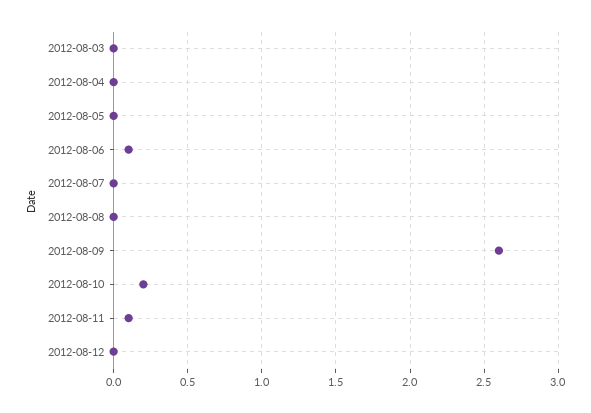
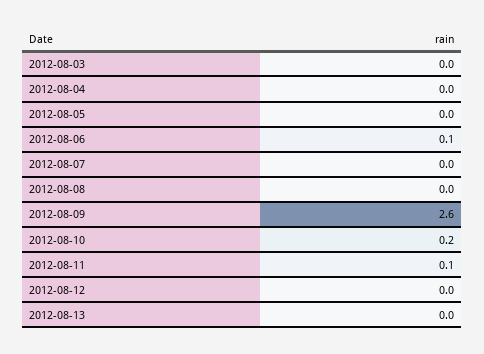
2012-08-13: none -> 0

